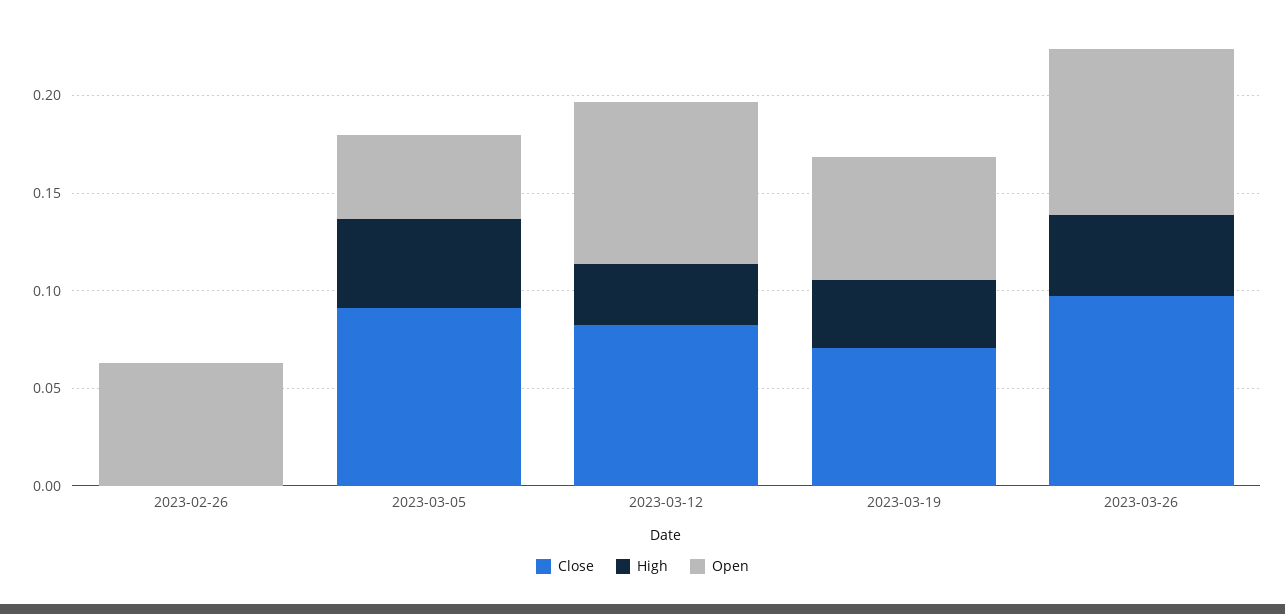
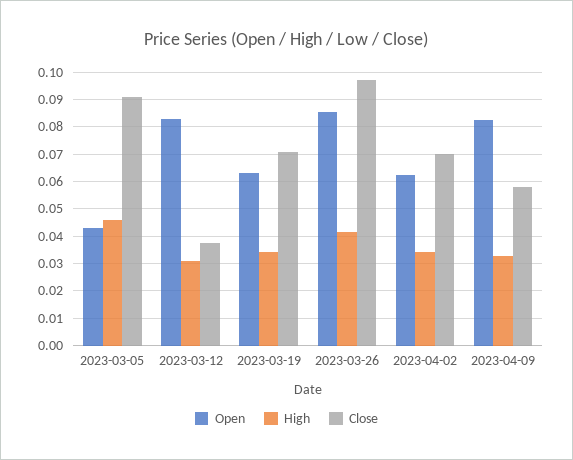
Close, 2023-02-26: 0 -> none
High, 2023-02-26: 0 -> none
Open, 2023-02-26: 0.06 -> none
Close, 2023-03-12: 0.08 -> 0.0375
Open, 2023-04-02: none -> 0.0625
High, 2023-04-02: none -> 0.035
Close, 2023-04-02: none -> 0.07
Open, 2023-04-09: none -> 0.0825
High, 2023-04-09: none -> 0.0325
Close, 2023-04-09: none -> 0.0575

